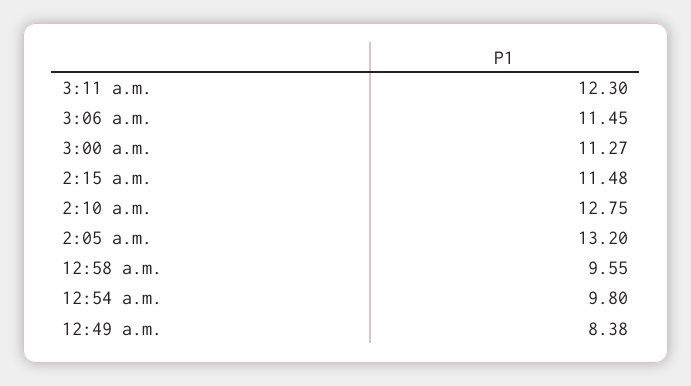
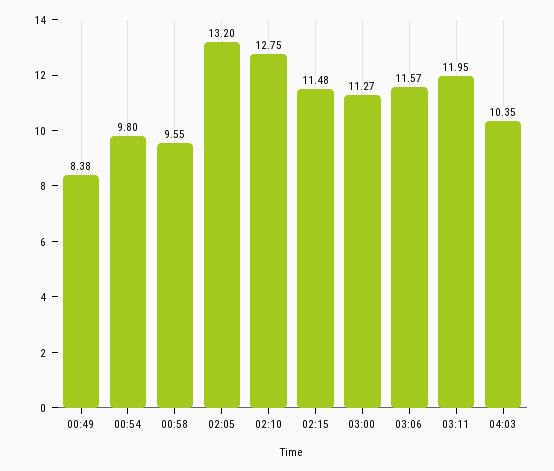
3:11 a.m.: 12.3 -> 11.95
3:06 a.m.: 11.45 -> 11.57
04:03: none -> 10.35

